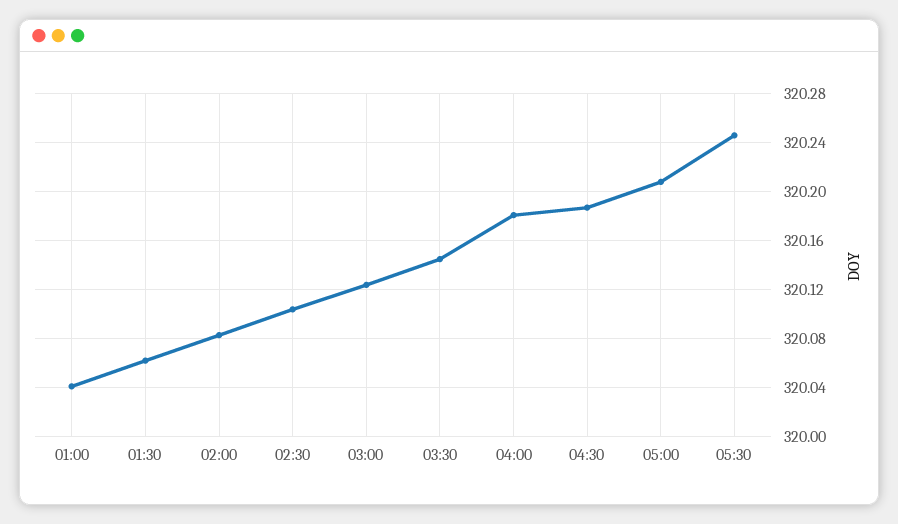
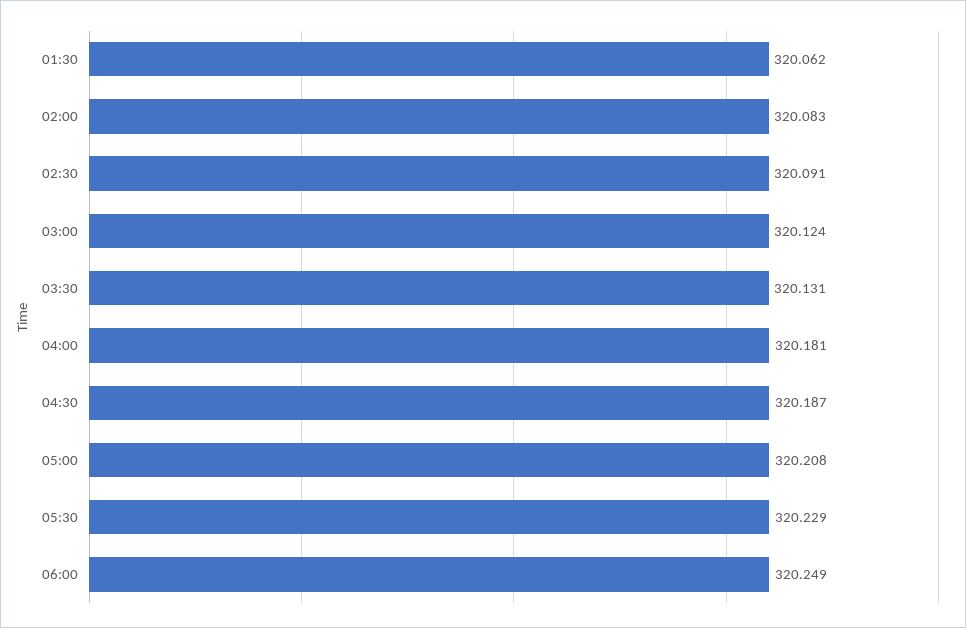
01:00: 320.04 -> none
02:30: 320.105 -> 320.091
03:30: 320.145 -> 320.131
05:30: 320.245 -> 320.229
06:00: none -> 320.249

